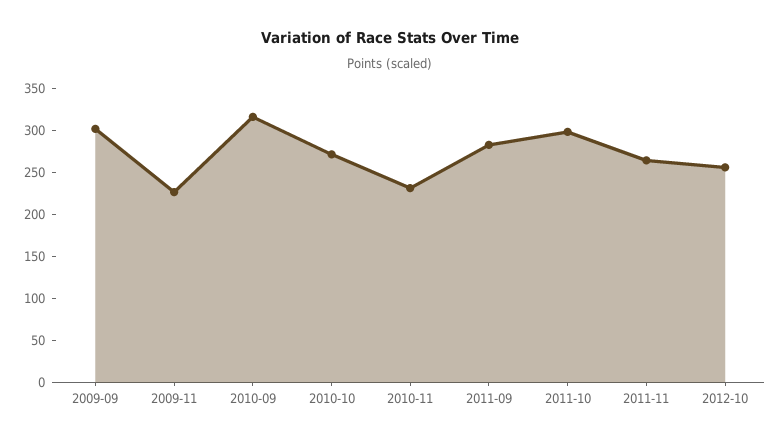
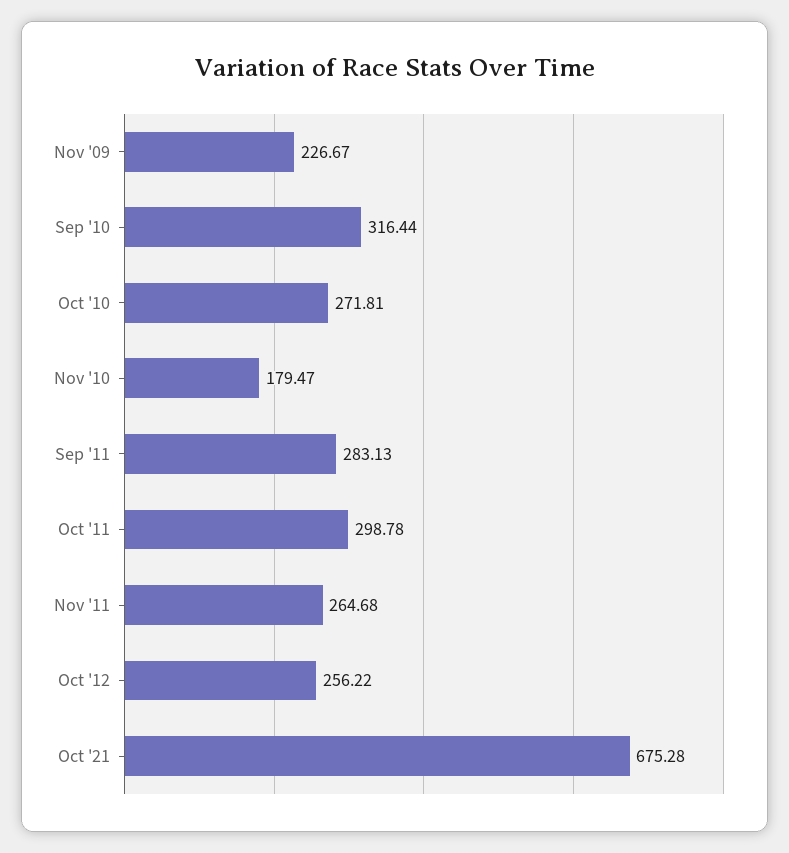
2009-09: 300 -> none
2010-11: 230 -> 179.47
Oct '21: none -> 675.28

